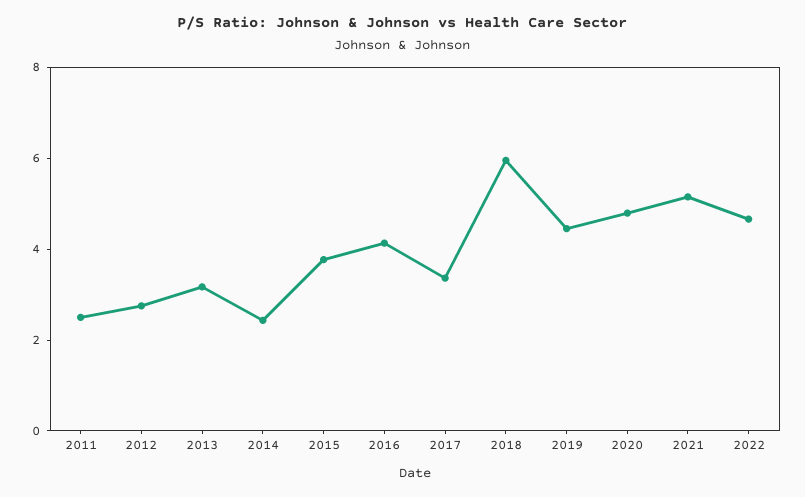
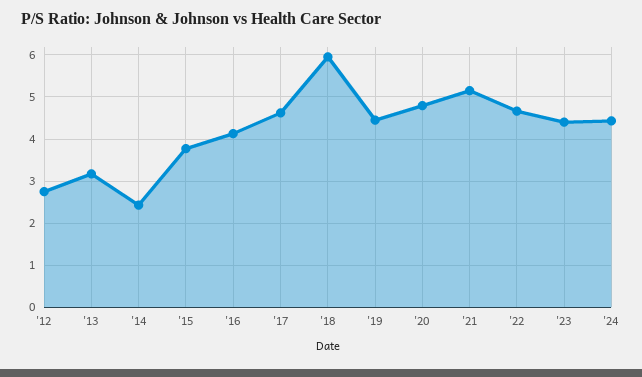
2011: 2.5 -> none
2017: 3.5 -> 4.6
'23: none -> 4.4
'24: none -> 4.4

